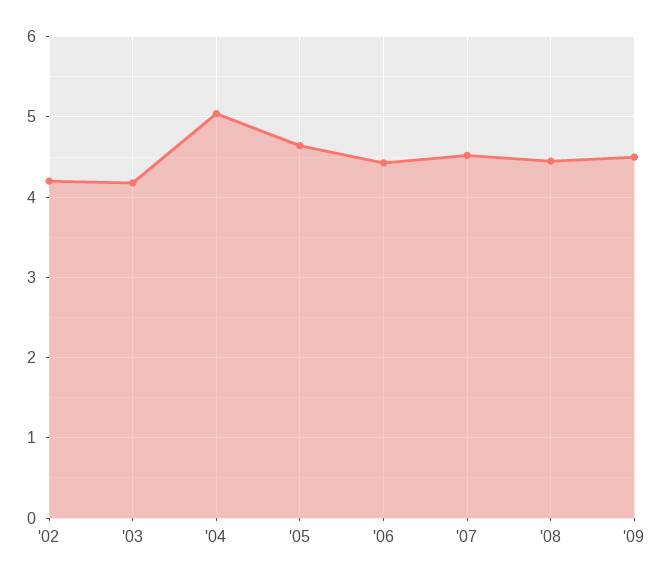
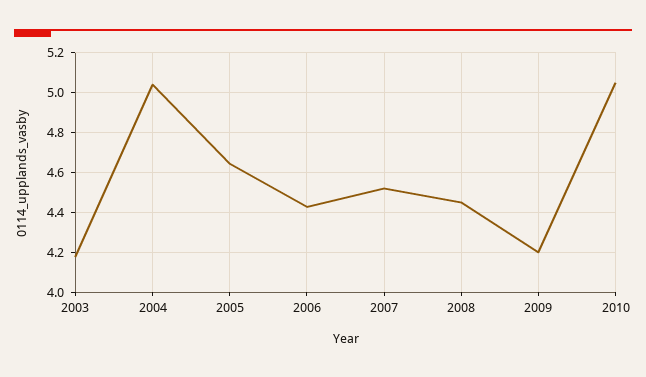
'02: 4.2 -> none
'09: 4.5 -> 4.2
2010: none -> 5.05

